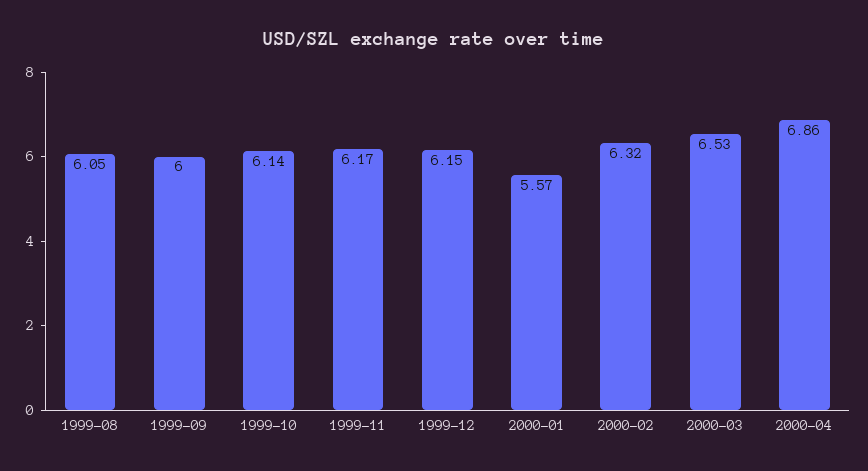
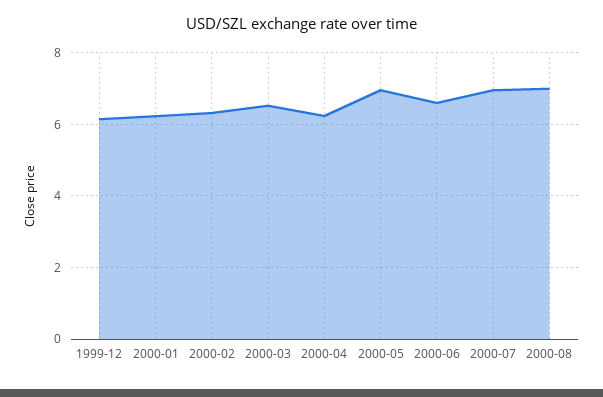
1999-08: 6.05 -> none
1999-09: 6 -> none
1999-10: 6.14 -> none
1999-11: 6.17 -> none
2000-01: 5.57 -> 6.2
2000-04: 6.86 -> 6.2
2000-05: none -> 7
2000-06: none -> 6.6
2000-07: none -> 7
2000-08: none -> 7

